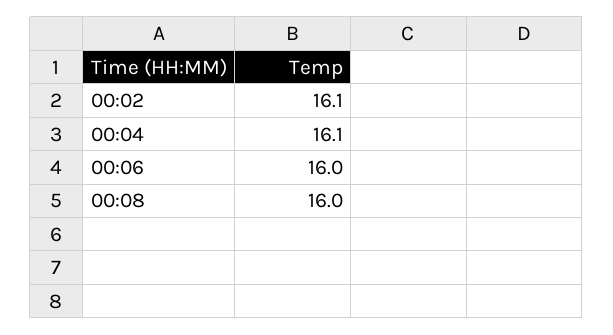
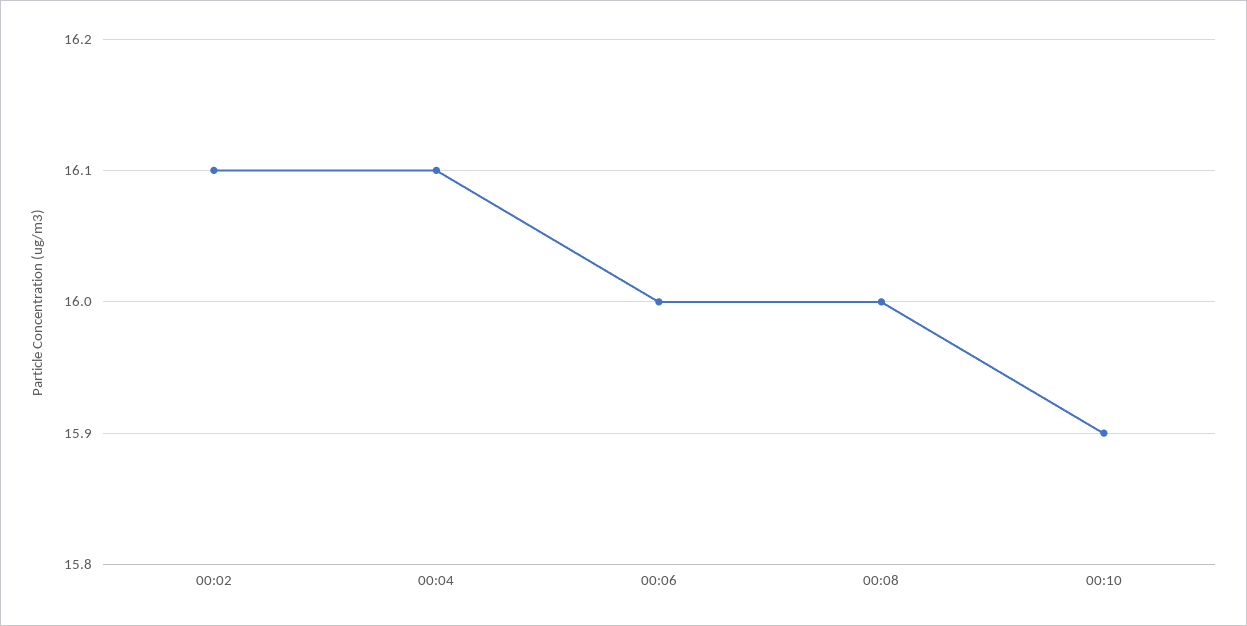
00:10: none -> 15.9

